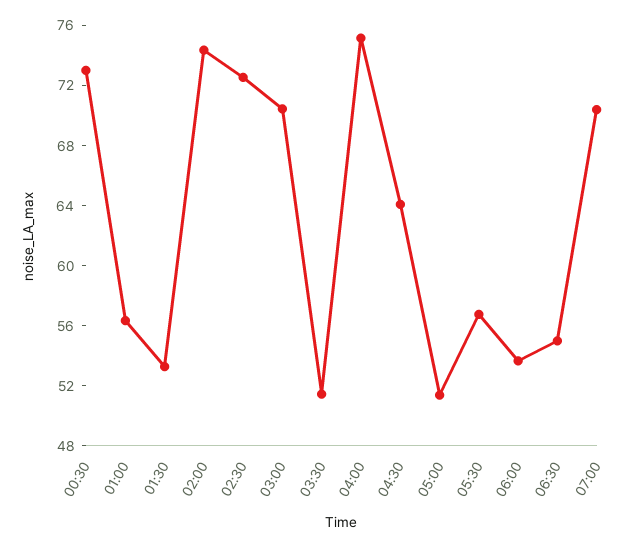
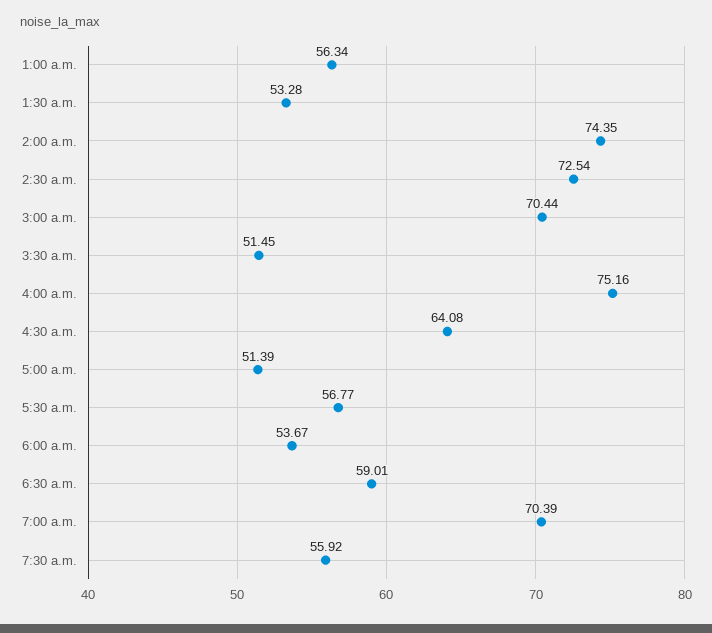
00:30: 73 -> none
06:30: 55 -> 59.01
7:30 a.m.: none -> 55.92

